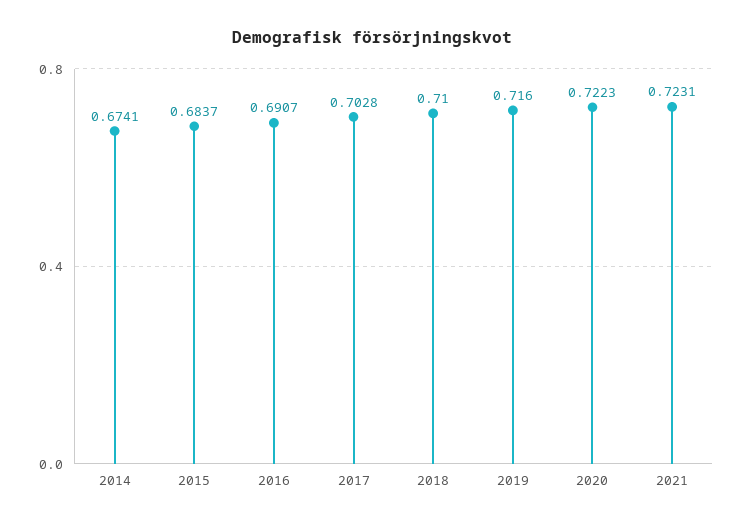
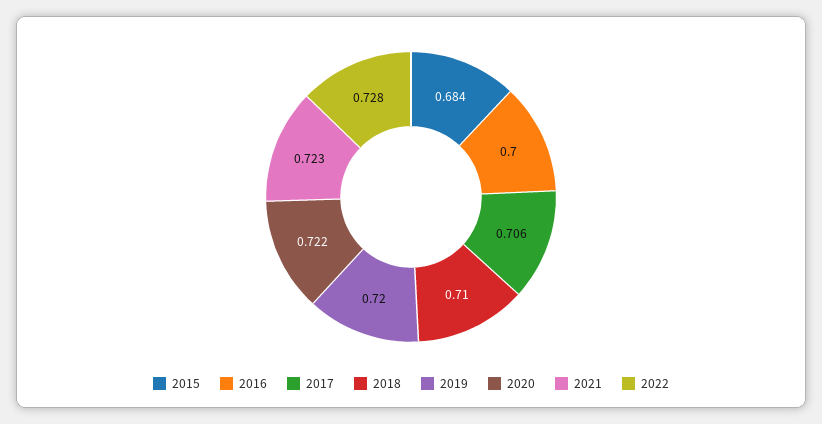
2014: 0.6741 -> none
2016: 0.6907 -> 0.7
2017: 0.7028 -> 0.706
2019: 0.716 -> 0.72
2022: none -> 0.728

